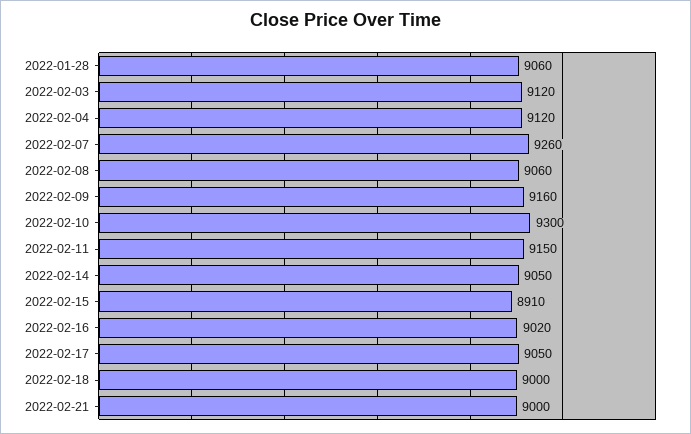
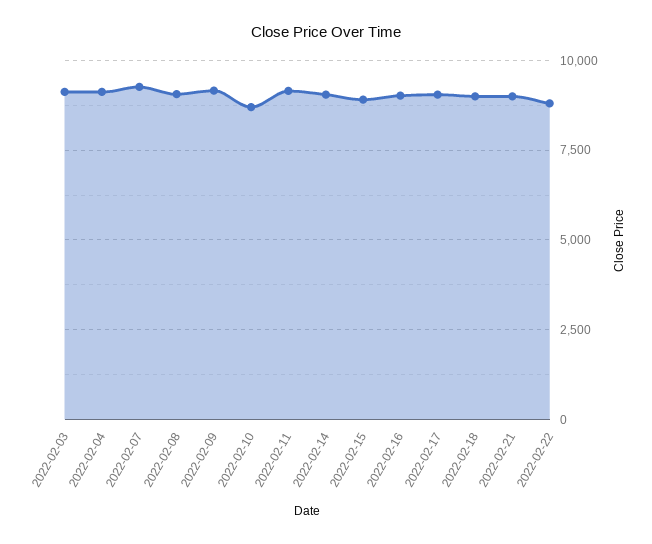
2022-01-28: 9060 -> none
2022-02-10: 9300 -> 8750
2022-02-22: none -> 8750

